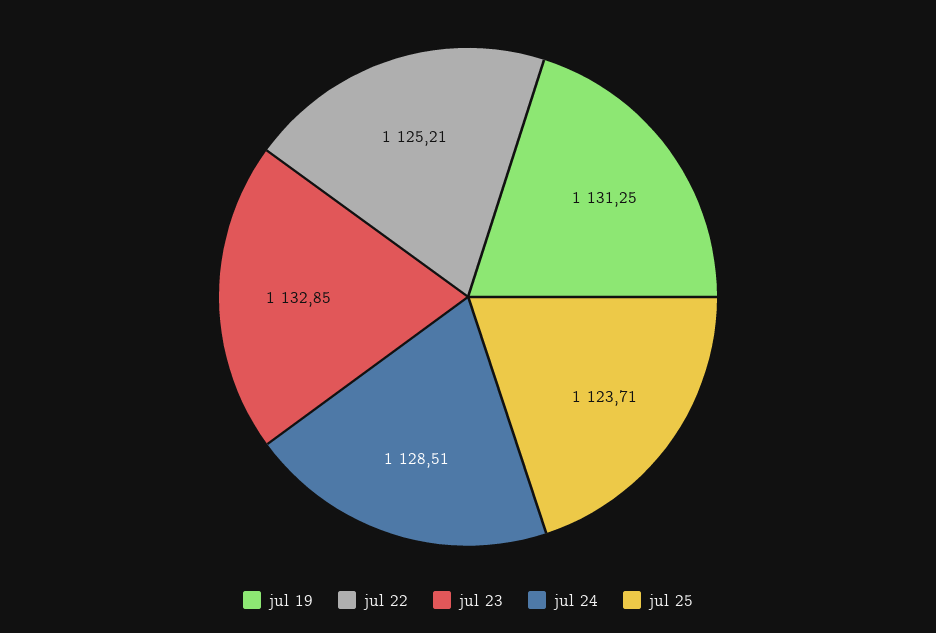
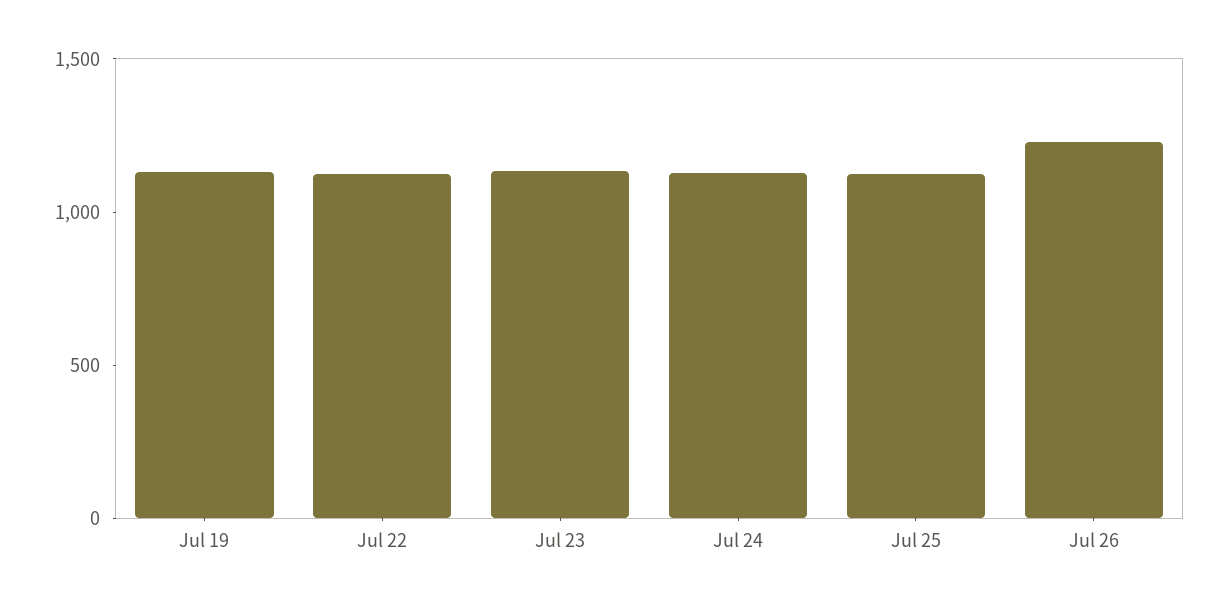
Jul 26: none -> 1200

